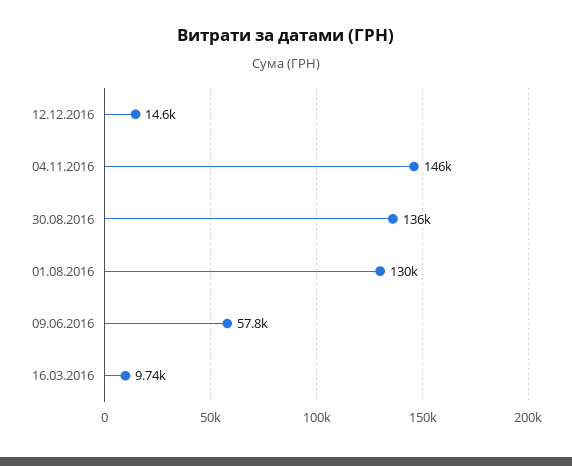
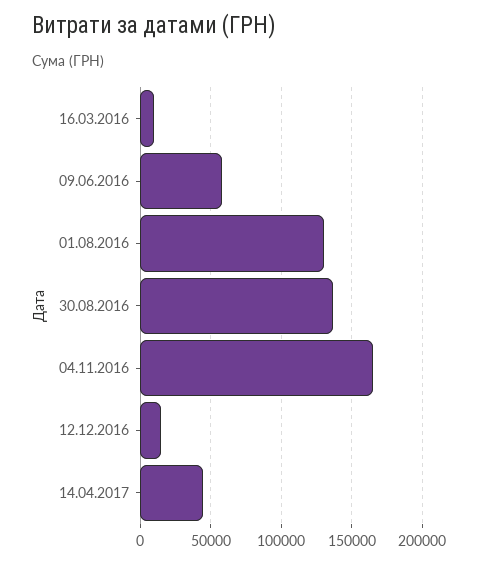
04.11.2016: 146000 -> 165000
14.04.2017: none -> 45000

